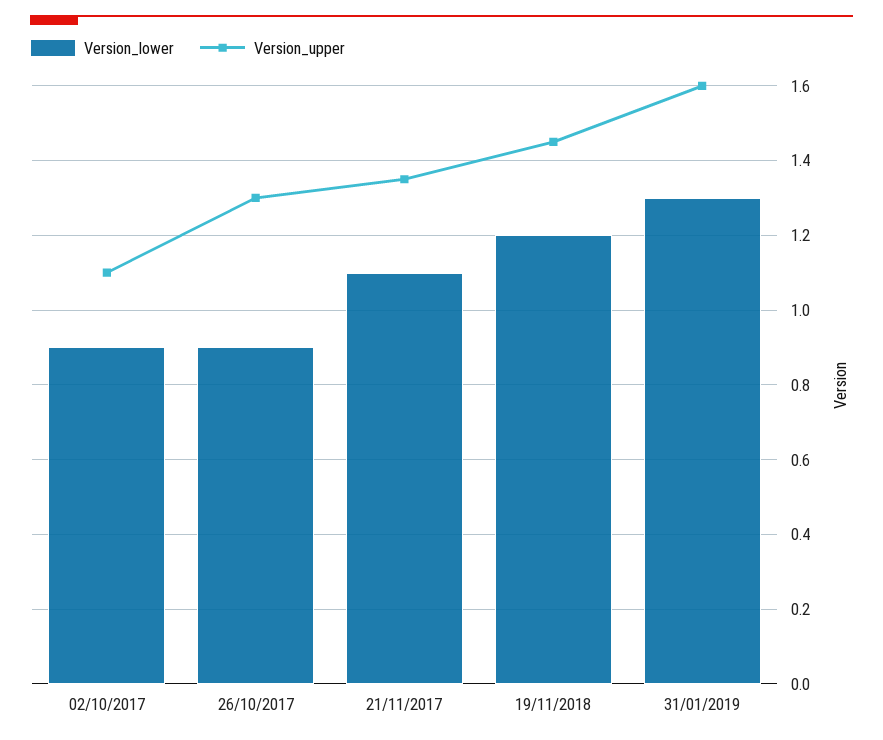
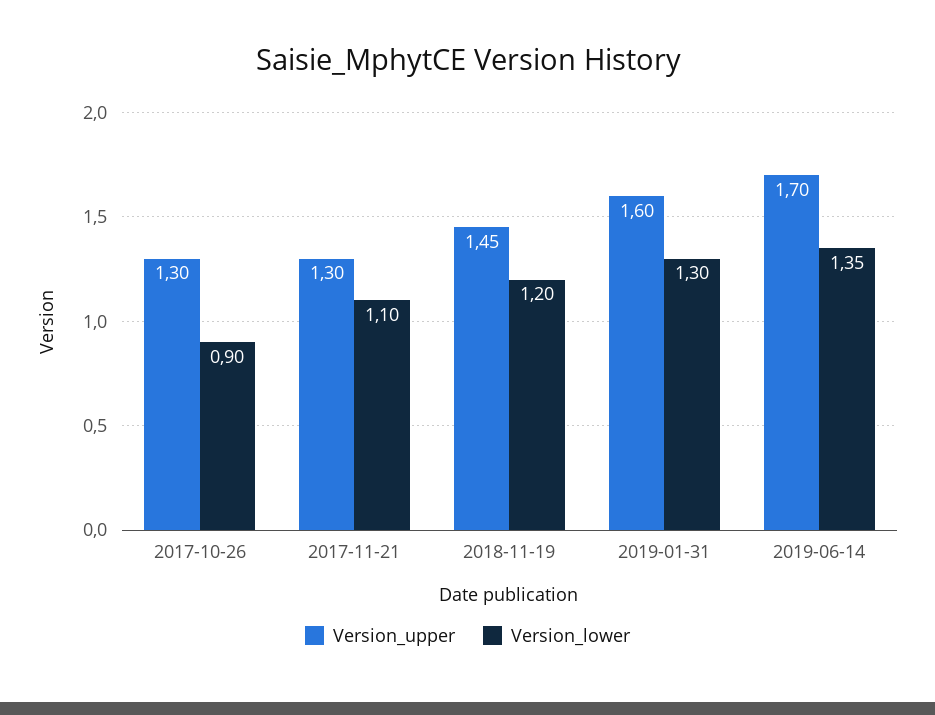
Version_lower, 02/10/2017: 0.9 -> none
Version_upper, 02/10/2017: 1.1 -> none
Version_upper, 21/11/2017: 1.35 -> 1.3
Version_upper, 2019-06-14: none -> 1.7
Version_lower, 2019-06-14: none -> 1.35

